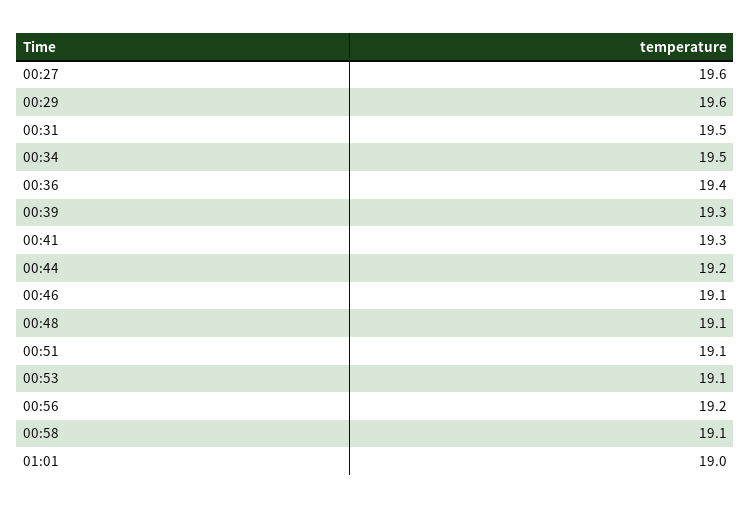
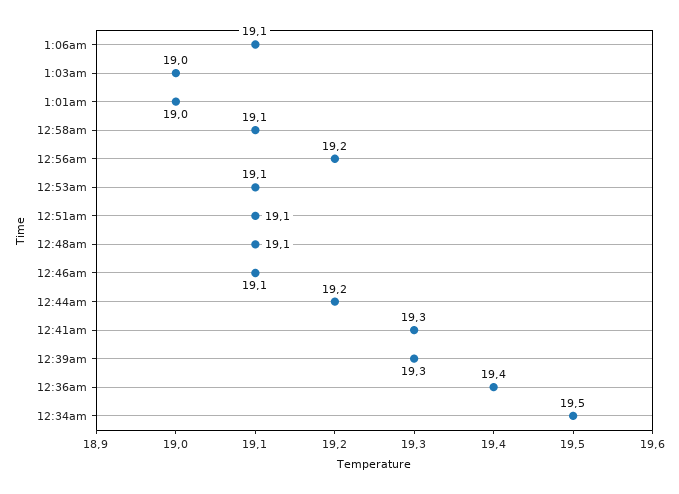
00:27: 19.6 -> none
00:29: 19.6 -> none
00:31: 19.5 -> none
1:06am: none -> 19.1
1:03am: none -> 19

